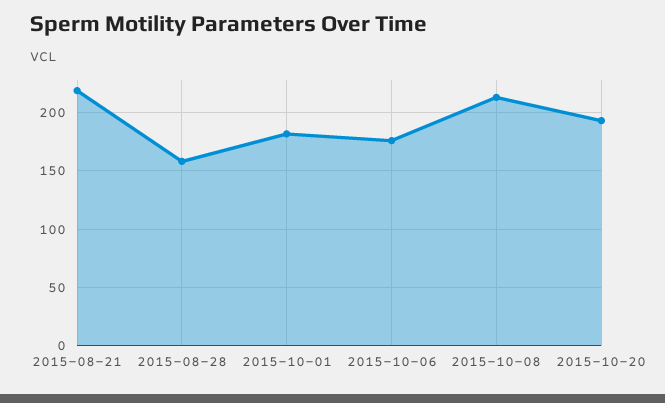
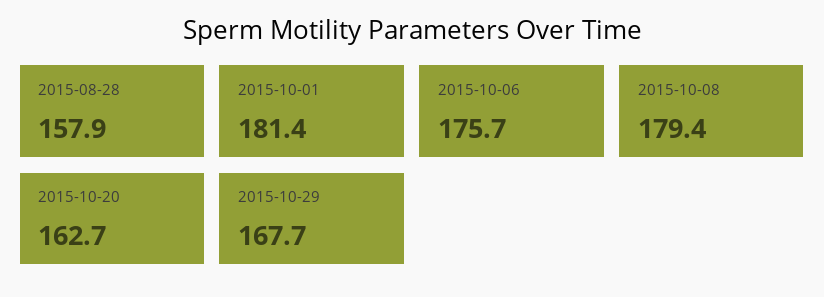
2015-08-21: 220 -> none
2015-10-08: 210 -> 179.4
2015-10-20: 190 -> 162.7
2015-10-29: none -> 167.7

